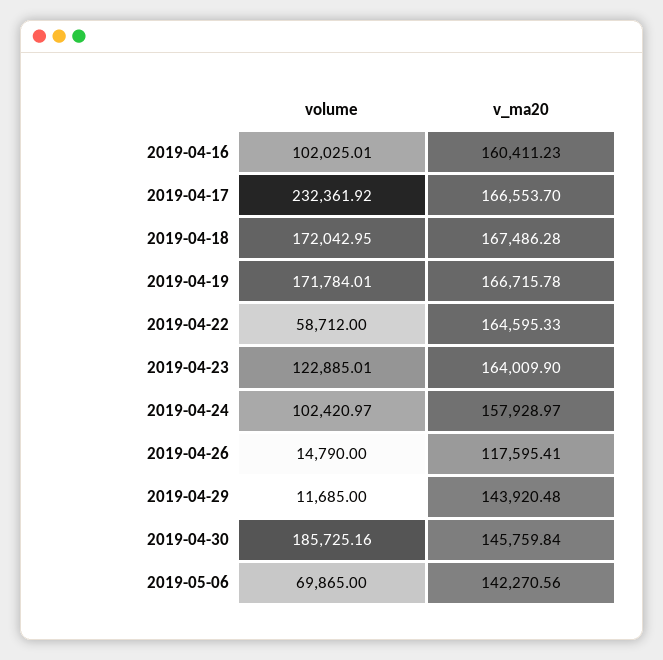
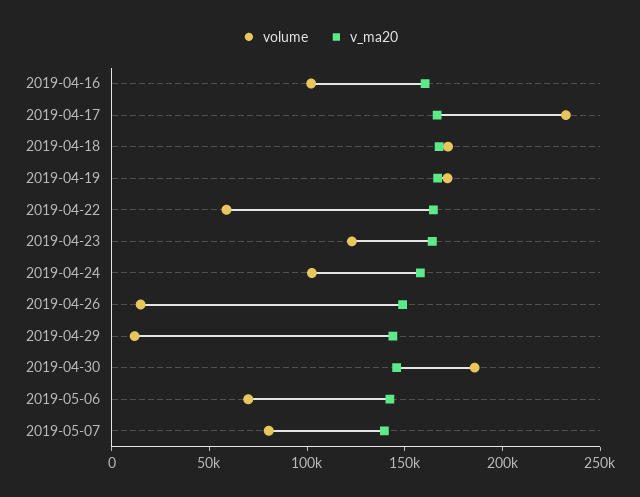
v_ma20, 2019-04-26: 117595.41 -> 150000
volume, 2019-05-07: none -> 80000
v_ma20, 2019-05-07: none -> 140000

